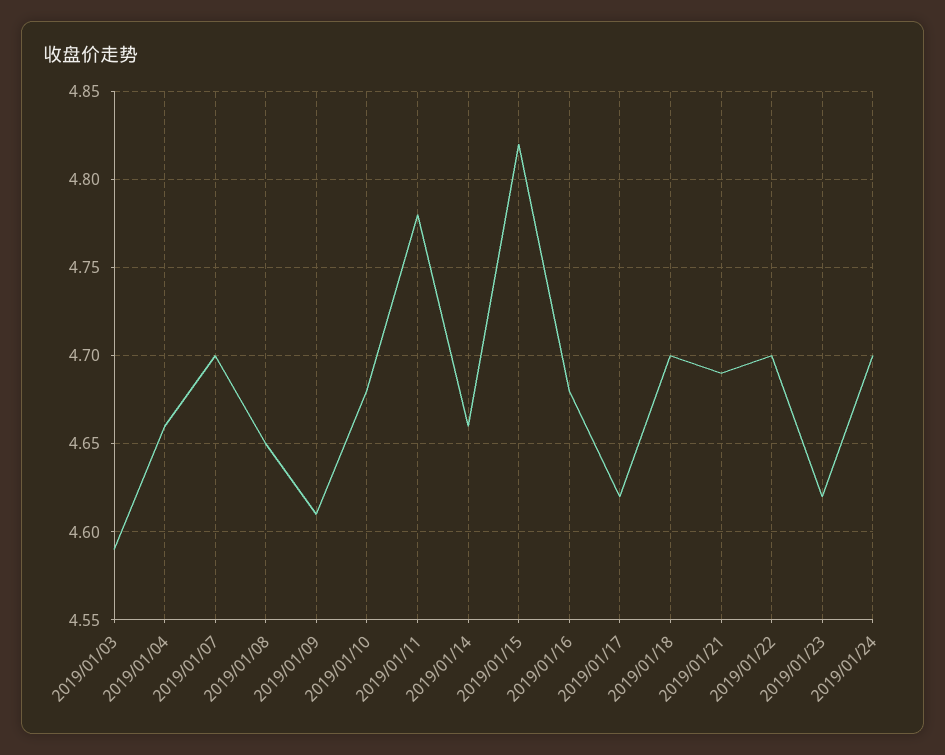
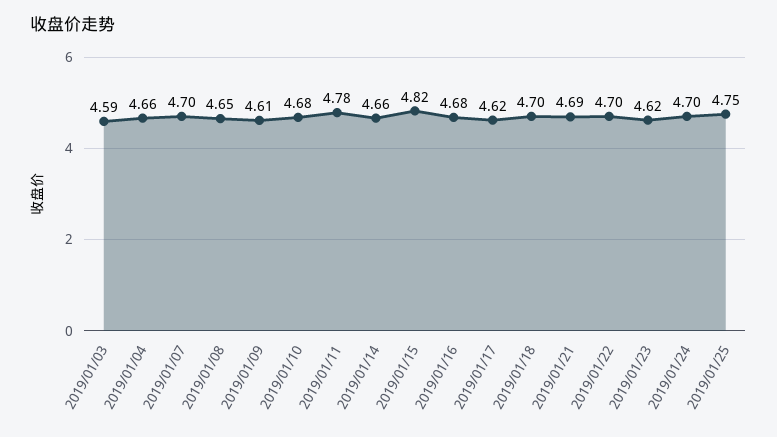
2019/01/25: none -> 4.75

